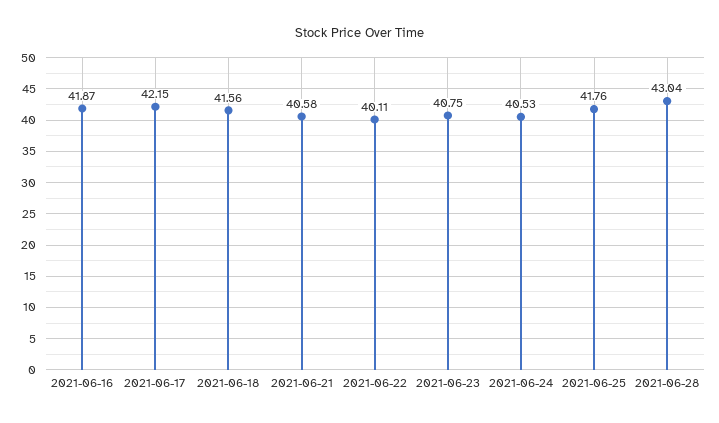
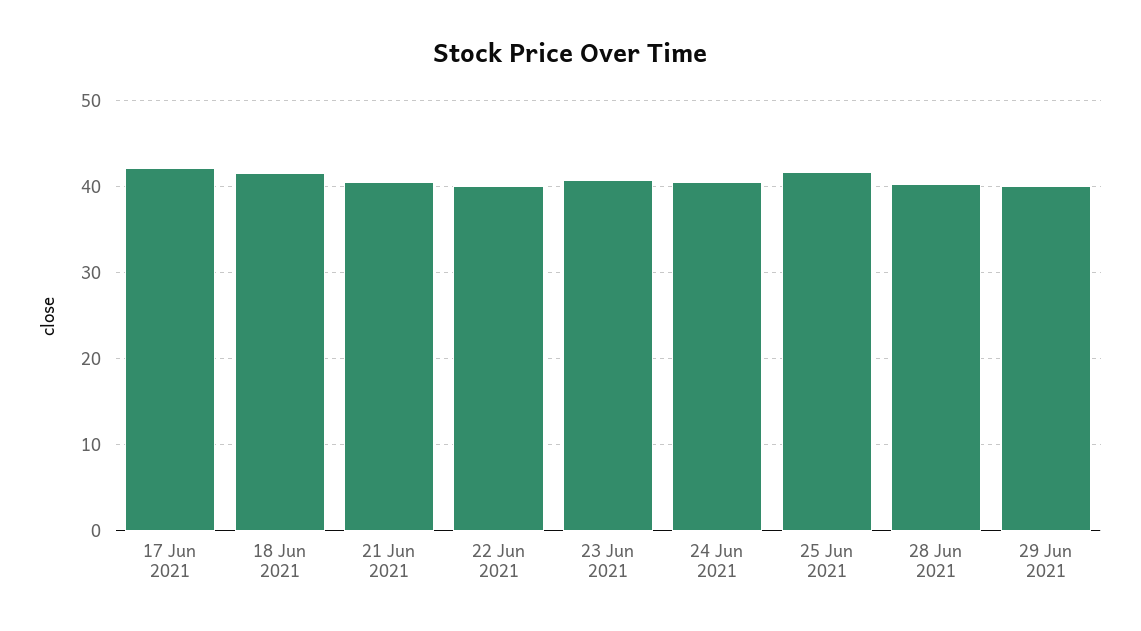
2021-06-16: 41.87 -> none
2021-06-28: 43.04 -> 40
29 Jun 2021: none -> 40

